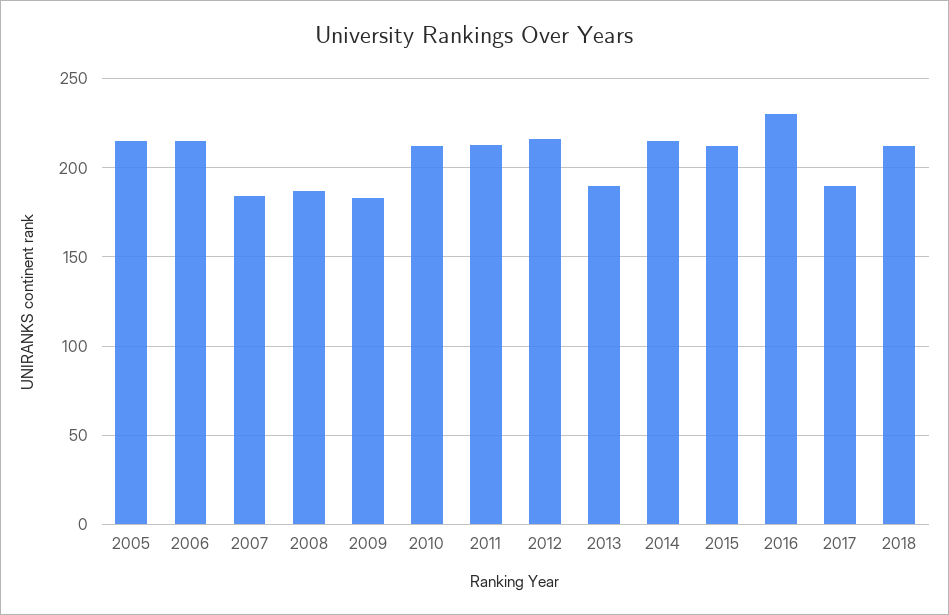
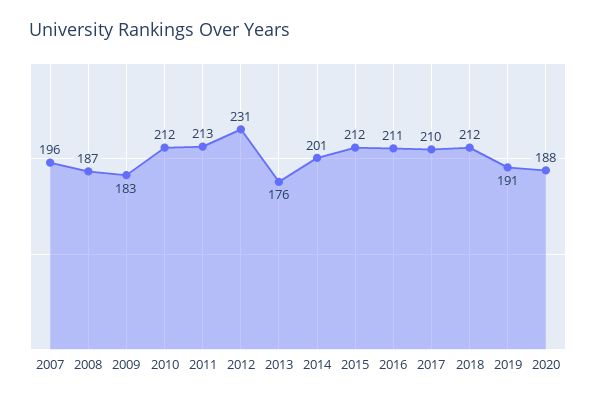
2005: 215 -> none
2006: 215 -> none
2007: 185 -> 196
2012: 215 -> 231
2013: 190 -> 176
2014: 215 -> 201
2016: 230 -> 211
2017: 190 -> 210
2019: none -> 191
2020: none -> 188

